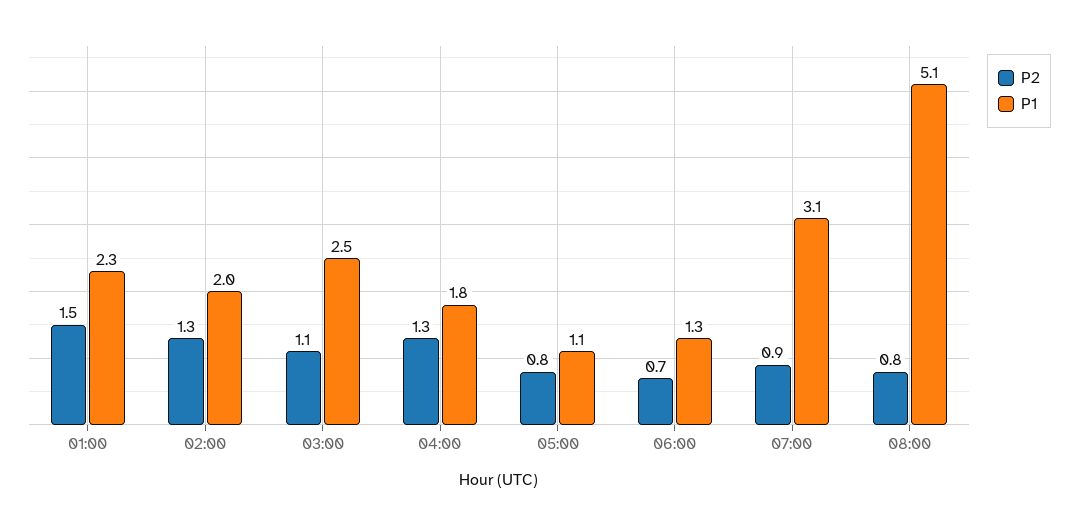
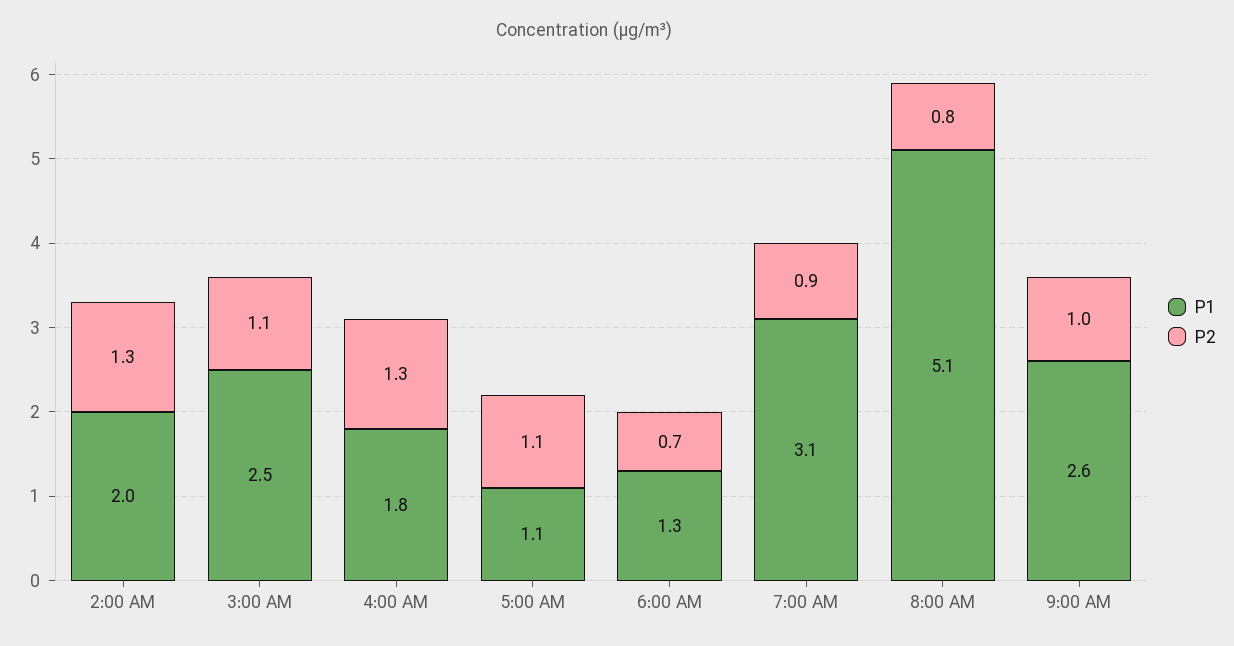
P2, 01:00: 1.5 -> none
P1, 01:00: 2.3 -> none
P2, 05:00: 0.8 -> 1.1
P1, 9:00 AM: none -> 2.6
P2, 9:00 AM: none -> 1

